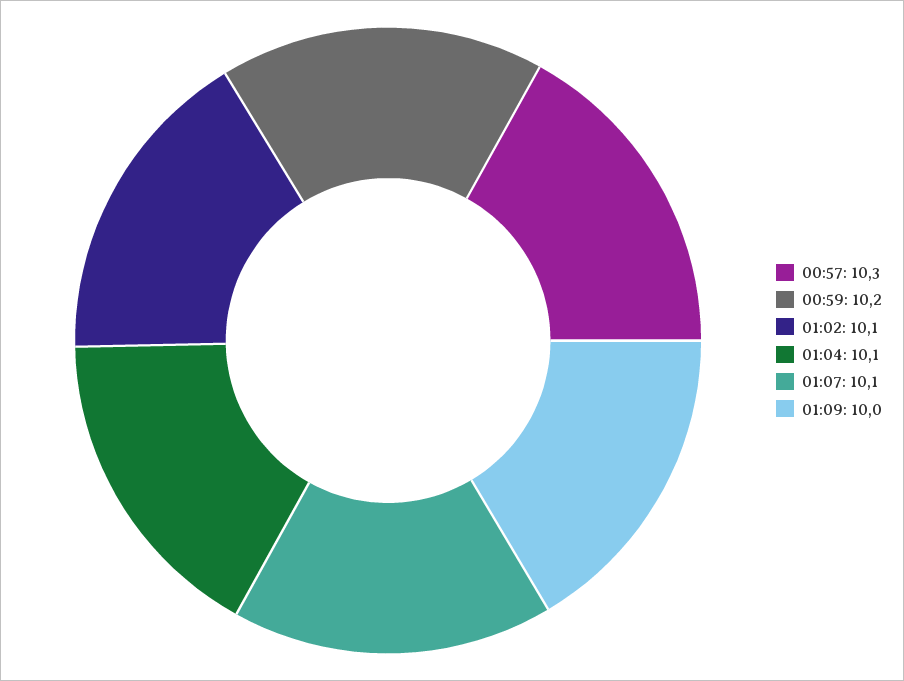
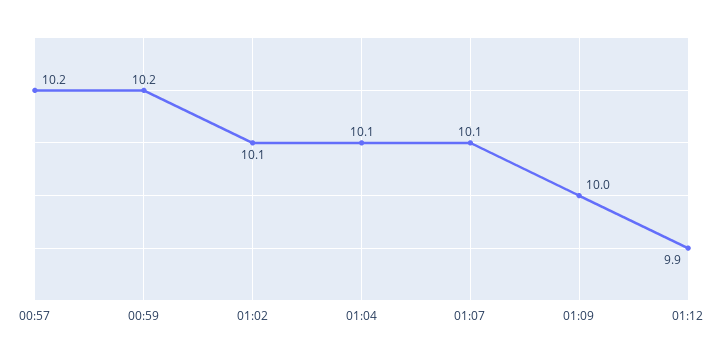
00:57: 10.3 -> 10.2
01:12: none -> 9.9

